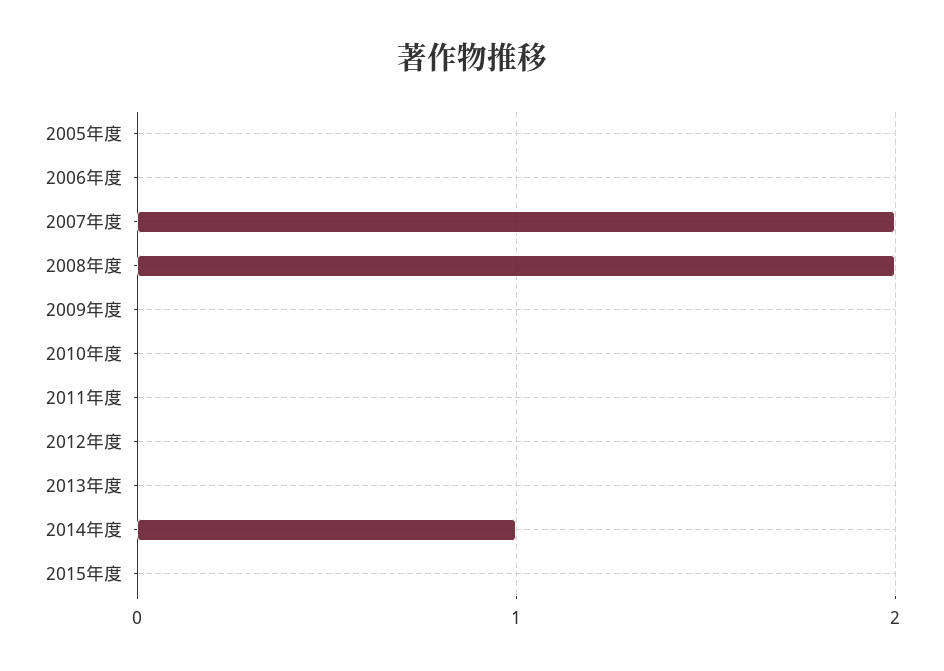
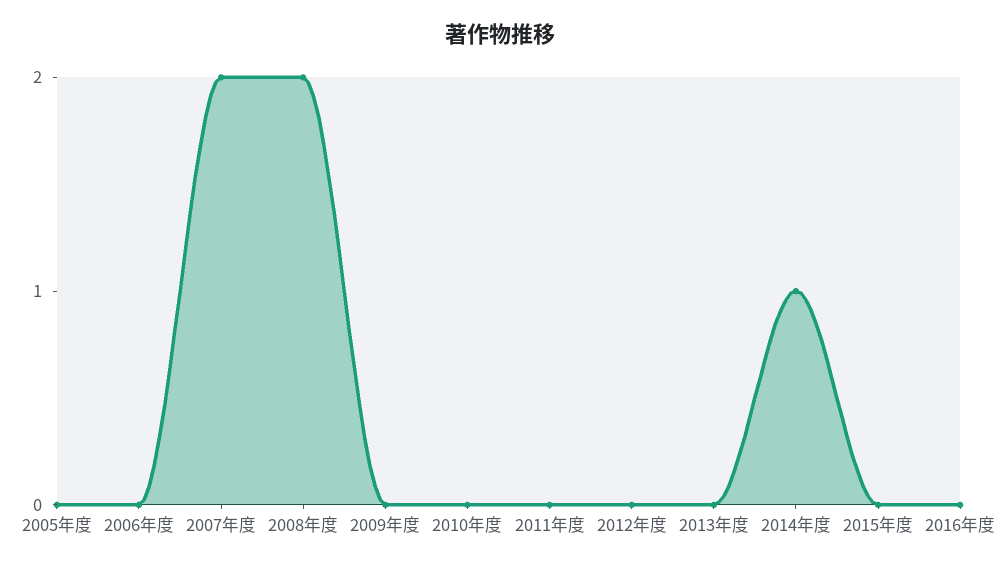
2016年度: none -> 0

